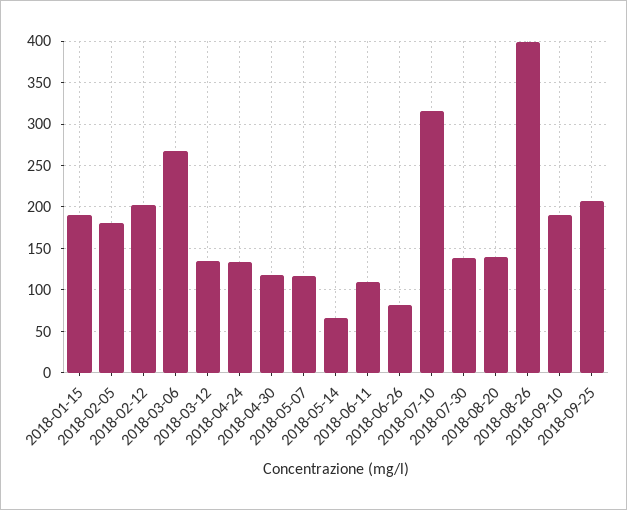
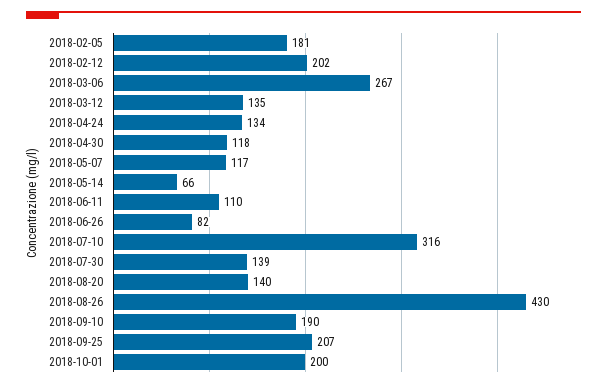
2018-01-15: 190 -> none
2018-08-26: 400 -> 430
2018-10-01: none -> 200

